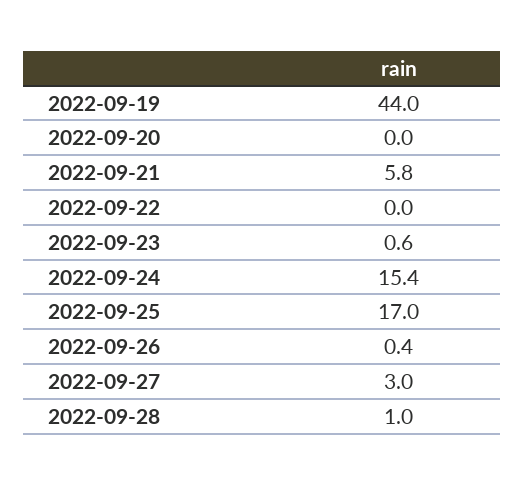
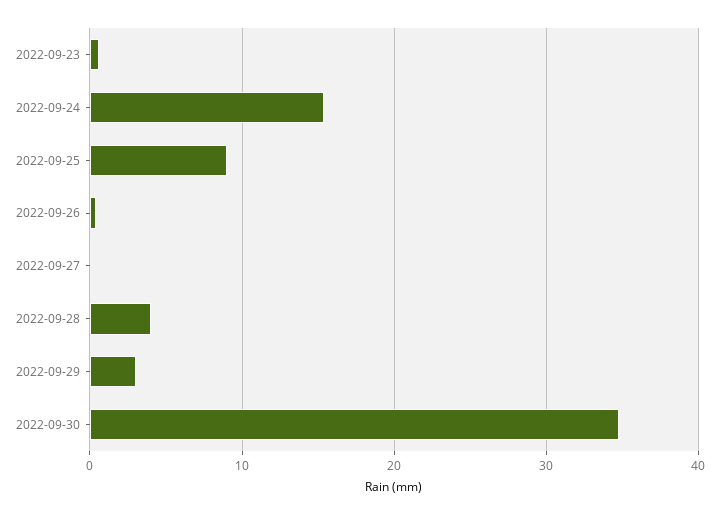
2022-09-19: 44 -> none
2022-09-20: 0 -> none
2022-09-21: 5.8 -> none
2022-09-22: 0 -> none
2022-09-25: 17 -> 9
2022-09-27: 3 -> 0
2022-09-28: 1 -> 4
2022-09-29: none -> 3
2022-09-30: none -> 35

